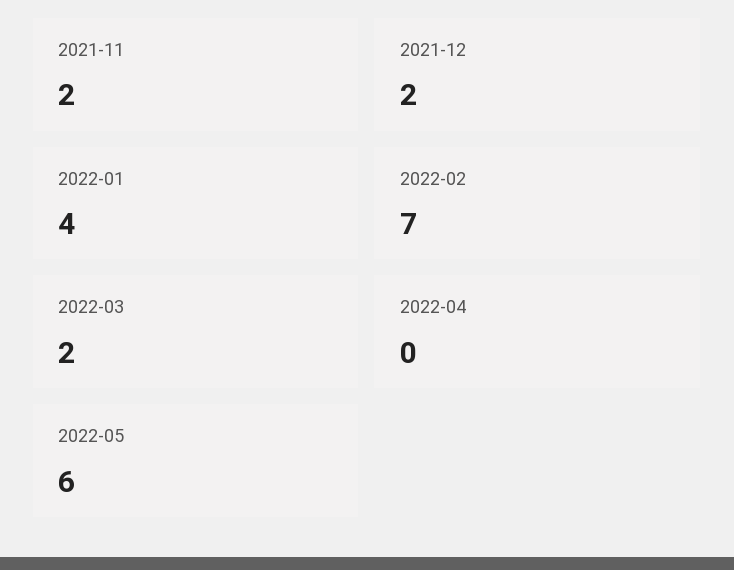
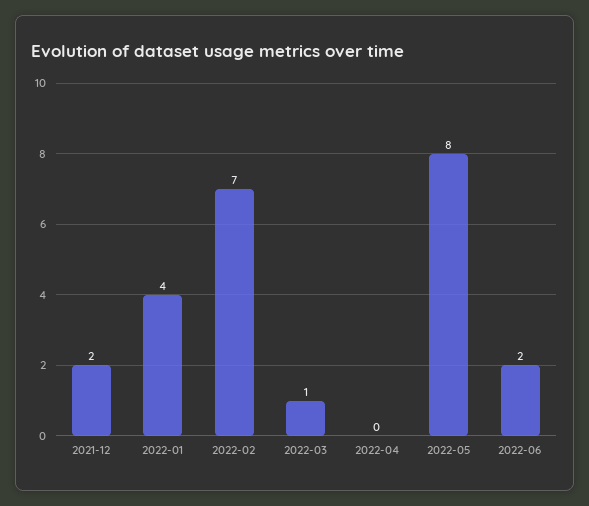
2021-11: 2 -> none
2022-03: 2 -> 1
2022-05: 6 -> 8
2022-06: none -> 2

